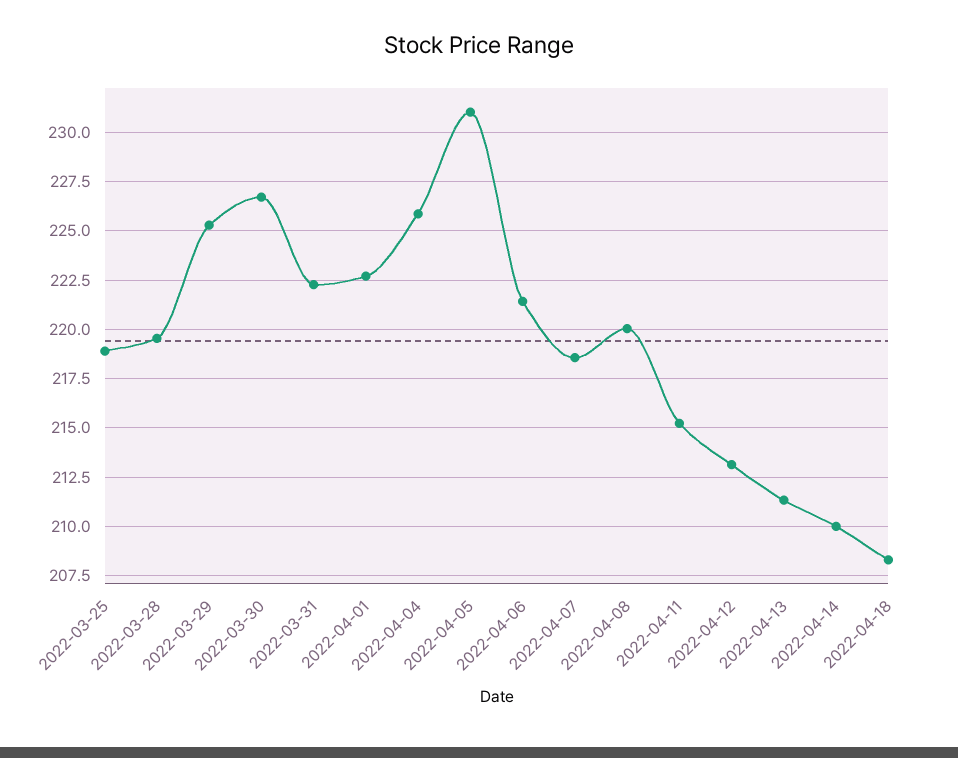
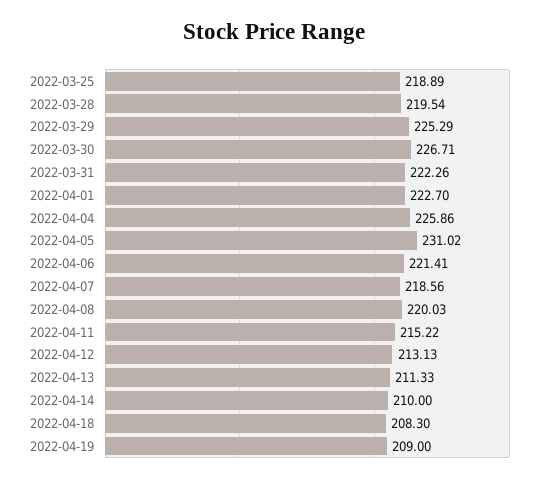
2022-04-19: none -> 209

